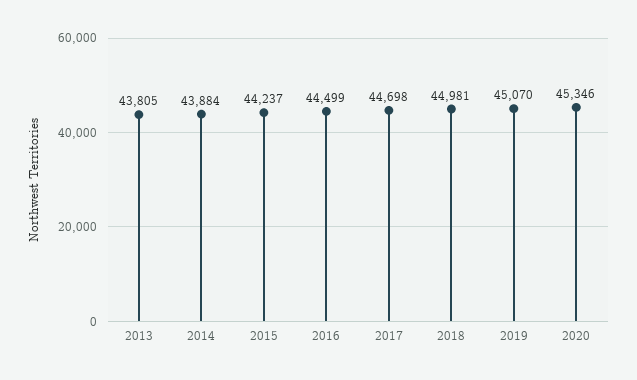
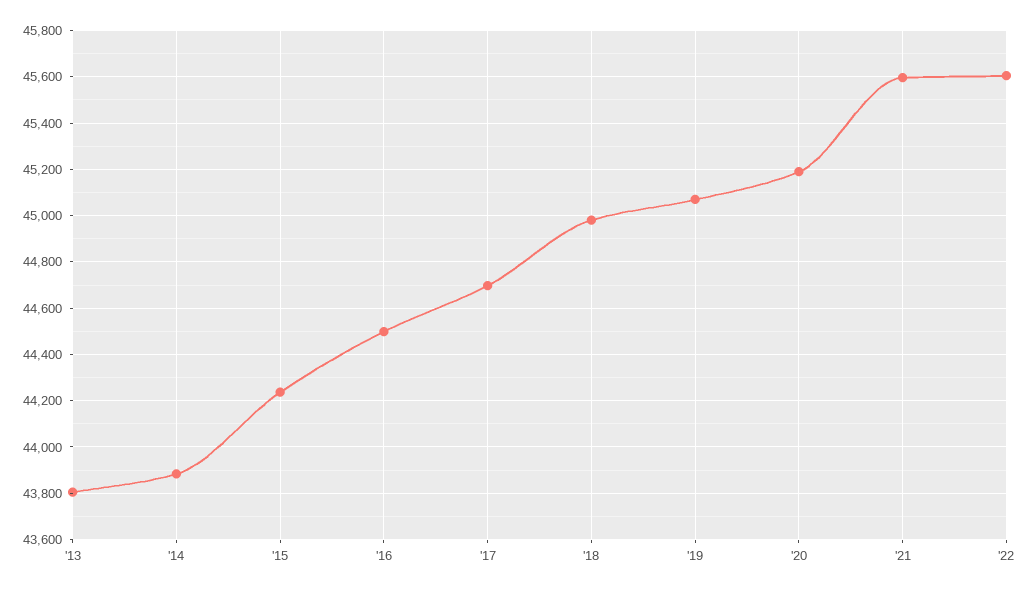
2020: 45346 -> 45200
'21: none -> 45600
'22: none -> 45600

